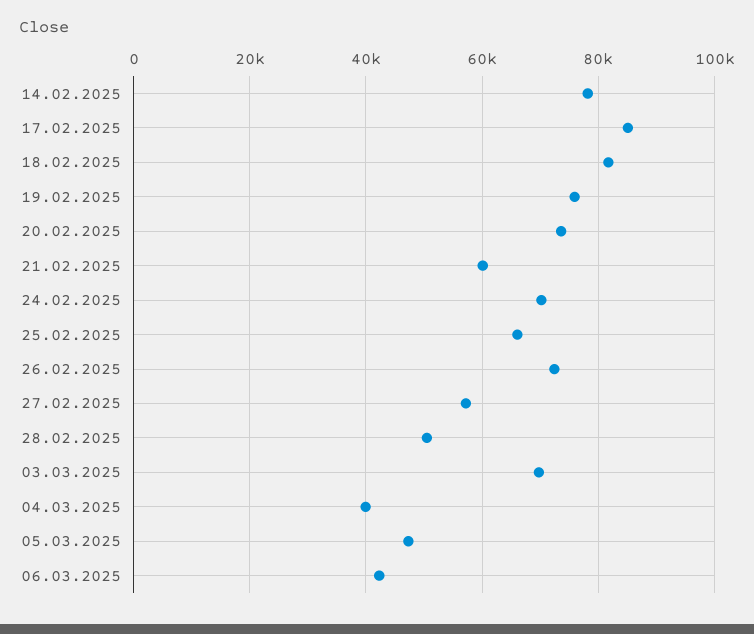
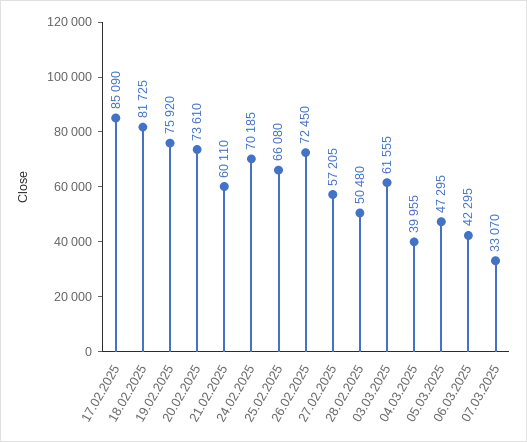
14.02.2025: 78000 -> none
03.03.2025: 70000 -> 61555
07.03.2025: none -> 33070

